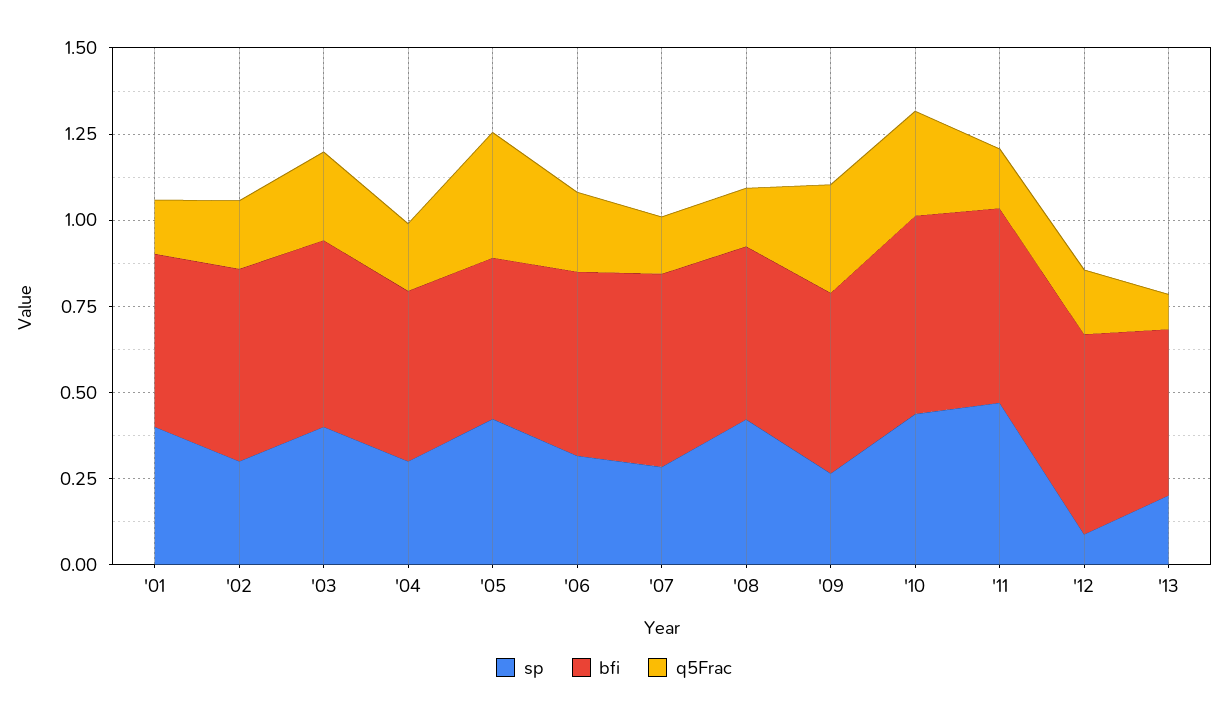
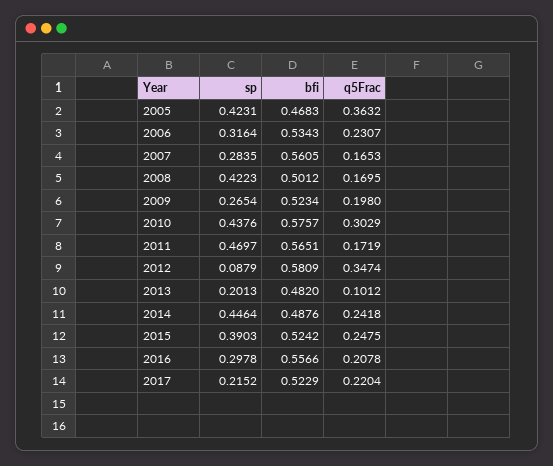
sp, '01: 0.4 -> none
bfi, '01: 0.5 -> none
q5Frac, '01: 0.15 -> none
sp, '02: 0.3 -> none
bfi, '02: 0.55 -> none
q5Frac, '02: 0.2 -> none
sp, '03: 0.4 -> none
bfi, '03: 0.55 -> none
q5Frac, '03: 0.25 -> none
sp, '04: 0.3 -> none
bfi, '04: 0.5 -> none
q5Frac, '04: 0.2 -> none
q5Frac, '09: 0.3 -> 0.198
q5Frac, '12: 0.2 -> 0.3474
sp, 2014: none -> 0.4464
bfi, 2014: none -> 0.4876
q5Frac, 2014: none -> 0.2418
sp, 2015: none -> 0.3903
bfi, 2015: none -> 0.5242
q5Frac, 2015: none -> 0.2475
sp, 2016: none -> 0.2978
bfi, 2016: none -> 0.5566
q5Frac, 2016: none -> 0.2078
sp, 2017: none -> 0.2152
bfi, 2017: none -> 0.5229
q5Frac, 2017: none -> 0.2204

